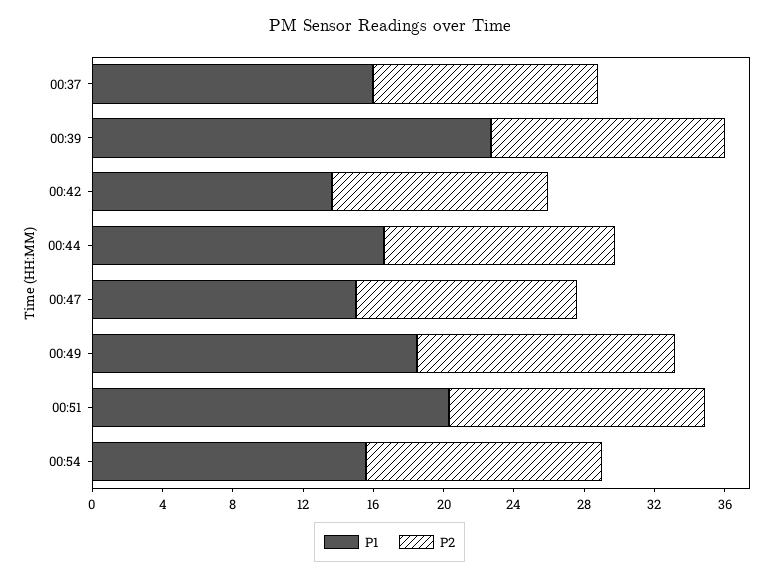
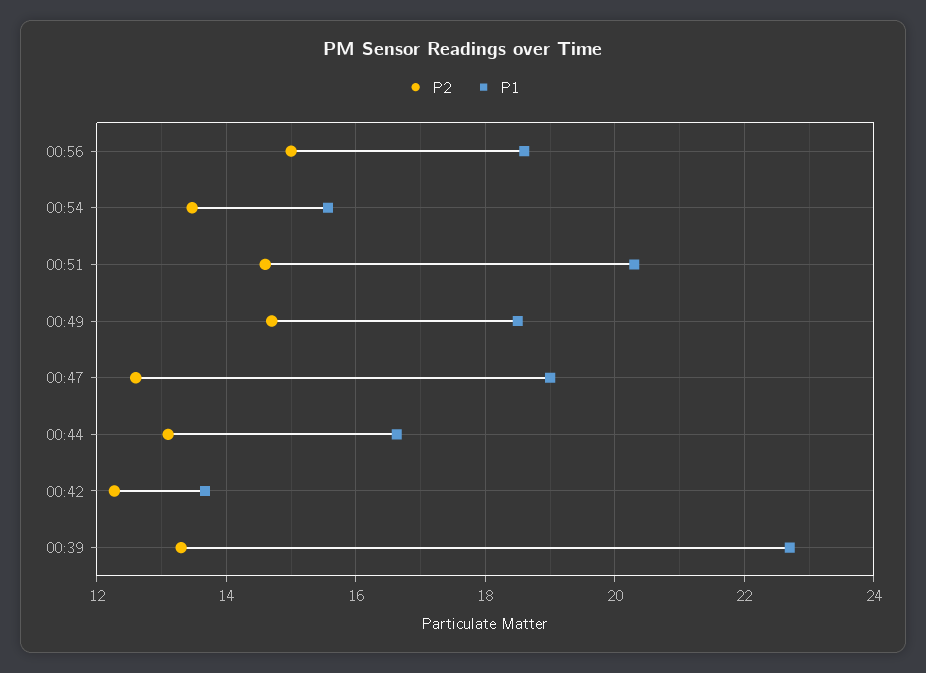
P1, 00:37: 16 -> none
P2, 00:37: 13 -> none
P1, 00:47: 15 -> 19
P2, 00:56: none -> 15
P1, 00:56: none -> 18.6

